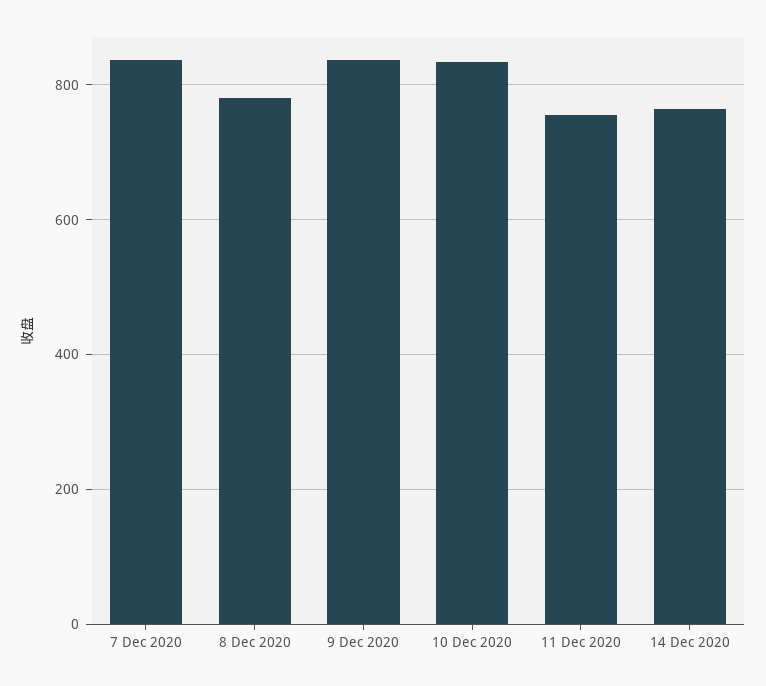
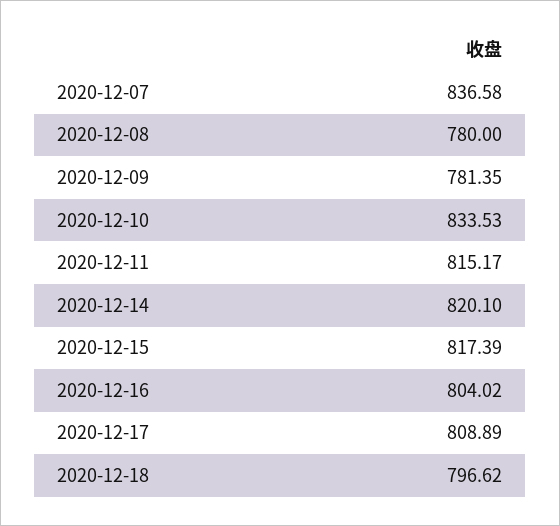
9 Dec 2020: 840 -> 781.35
11 Dec 2020: 760 -> 815.17
14 Dec 2020: 760 -> 820.1
2020-12-15: none -> 817.39
2020-12-16: none -> 804.02
2020-12-17: none -> 808.89
2020-12-18: none -> 796.62

